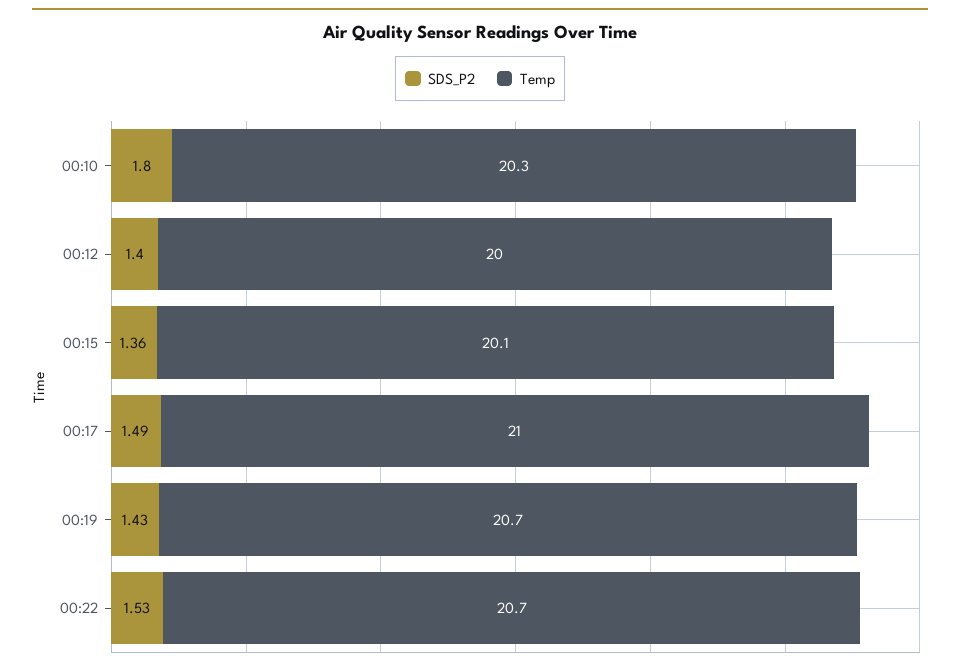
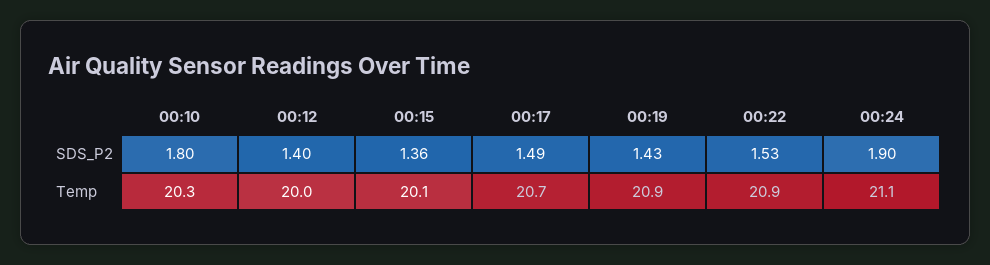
Temp, 00:17: 21 -> 20.7
Temp, 00:19: 20.7 -> 20.9
Temp, 00:22: 20.7 -> 20.9
SDS_P2, 00:24: none -> 1.9
Temp, 00:24: none -> 21.1

